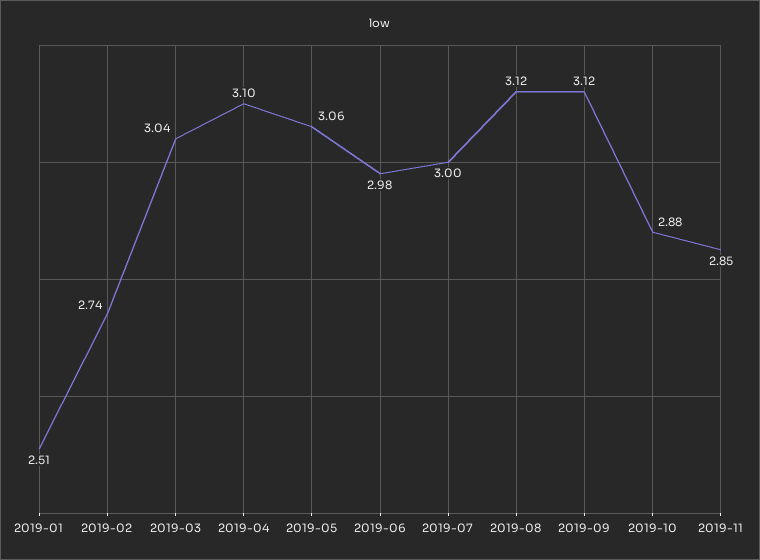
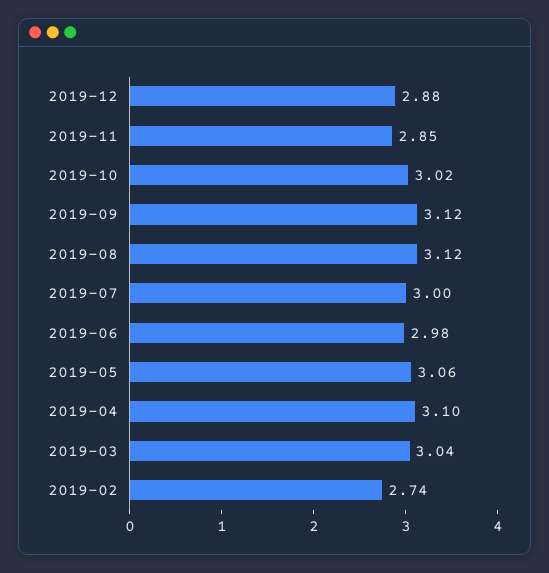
2019-01: 2.51 -> none
2019-10: 2.88 -> 3.02
2019-12: none -> 2.88

